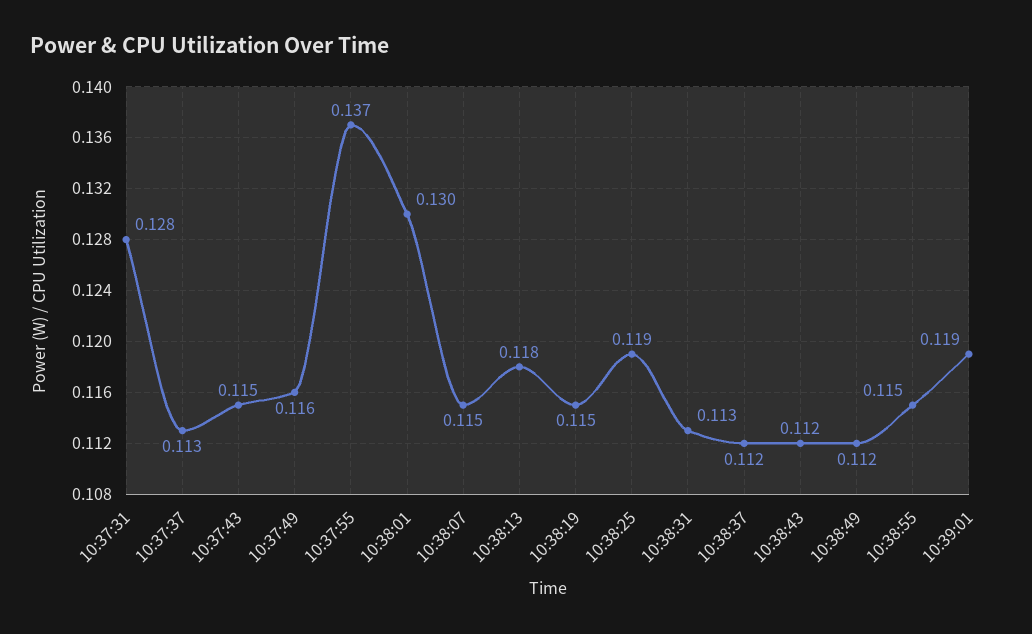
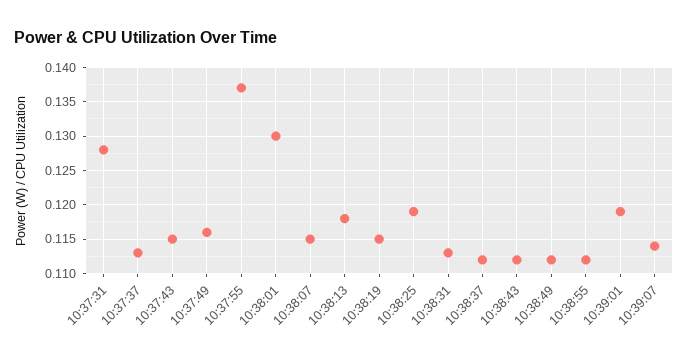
10:38:55: 0.115 -> 0.112
10:39:07: none -> 0.114

